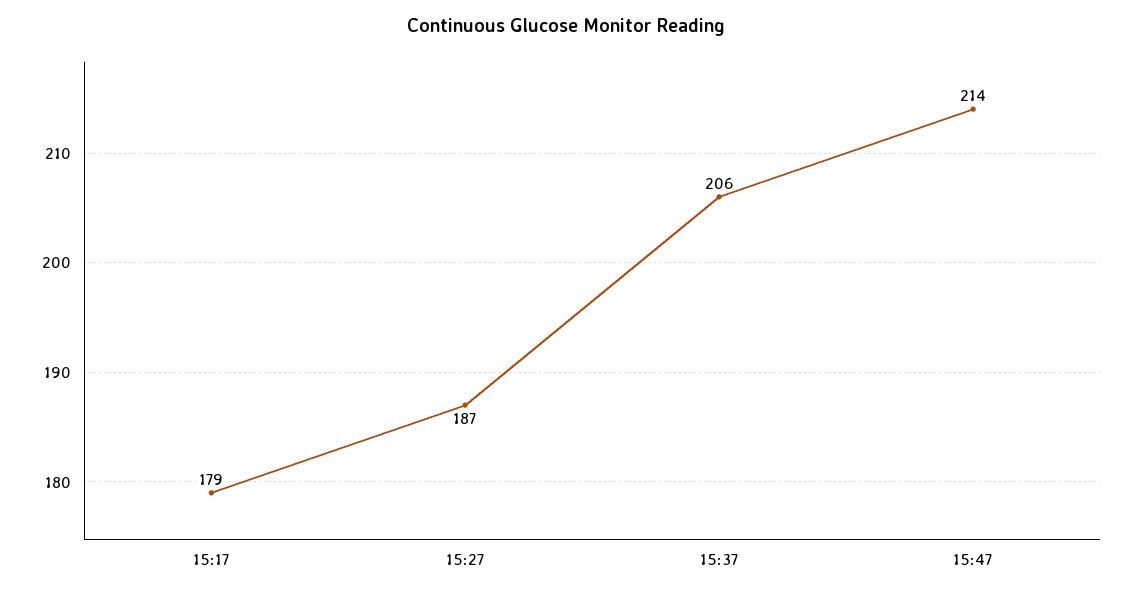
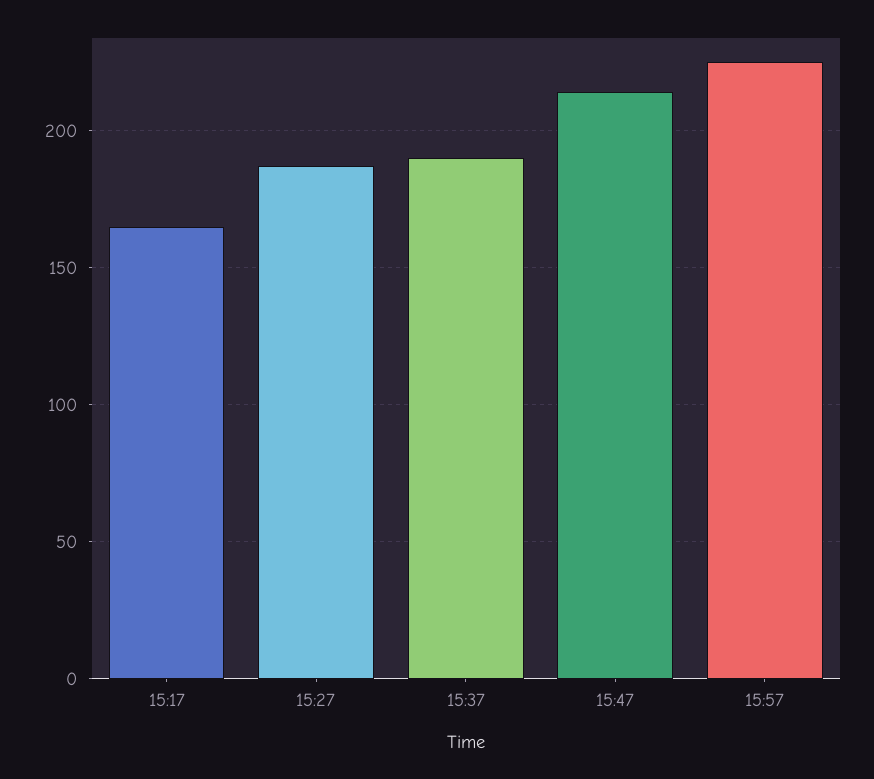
15:17: 179 -> 165
15:37: 206 -> 190
15:57: none -> 225

